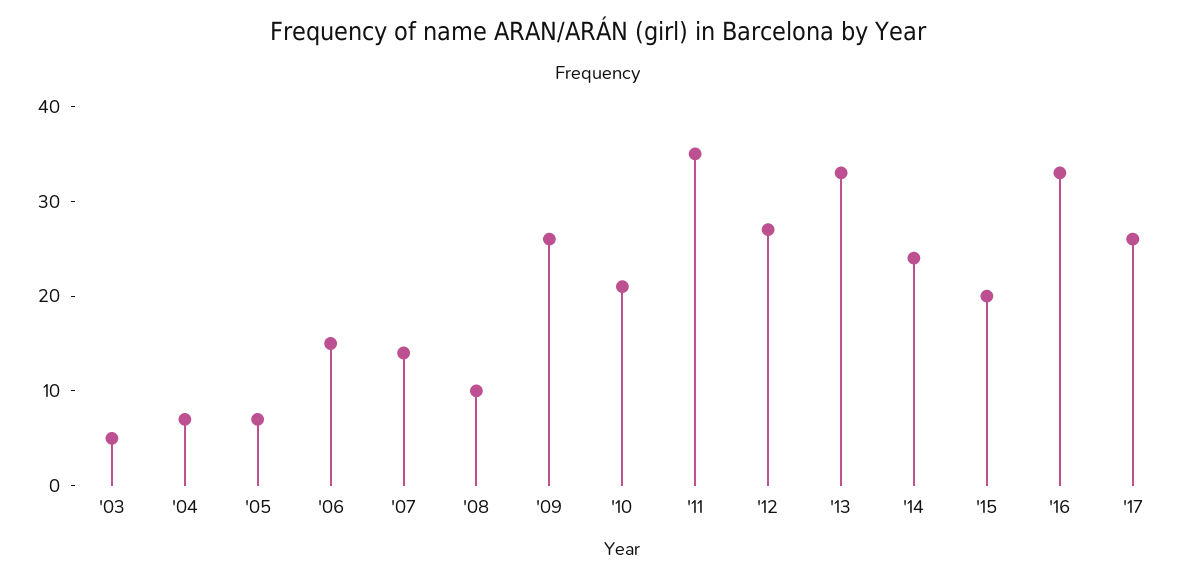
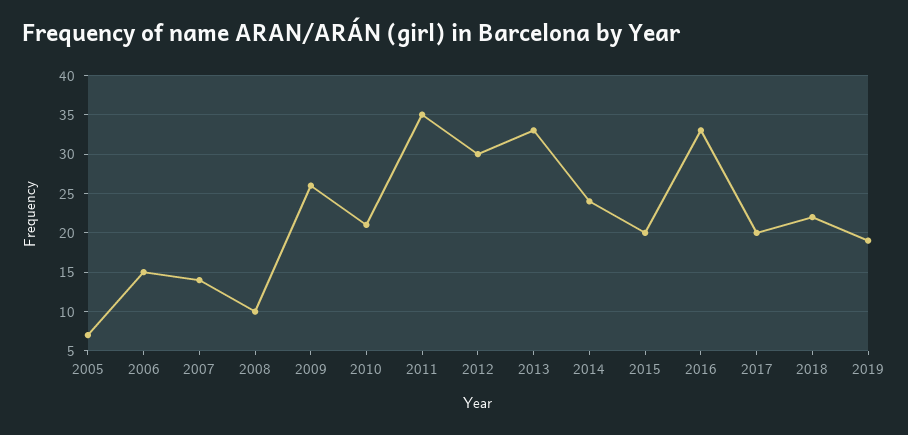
'03: 5 -> none
'04: 7 -> none
'12: 27 -> 30
'17: 26 -> 20
2018: none -> 22
2019: none -> 19

